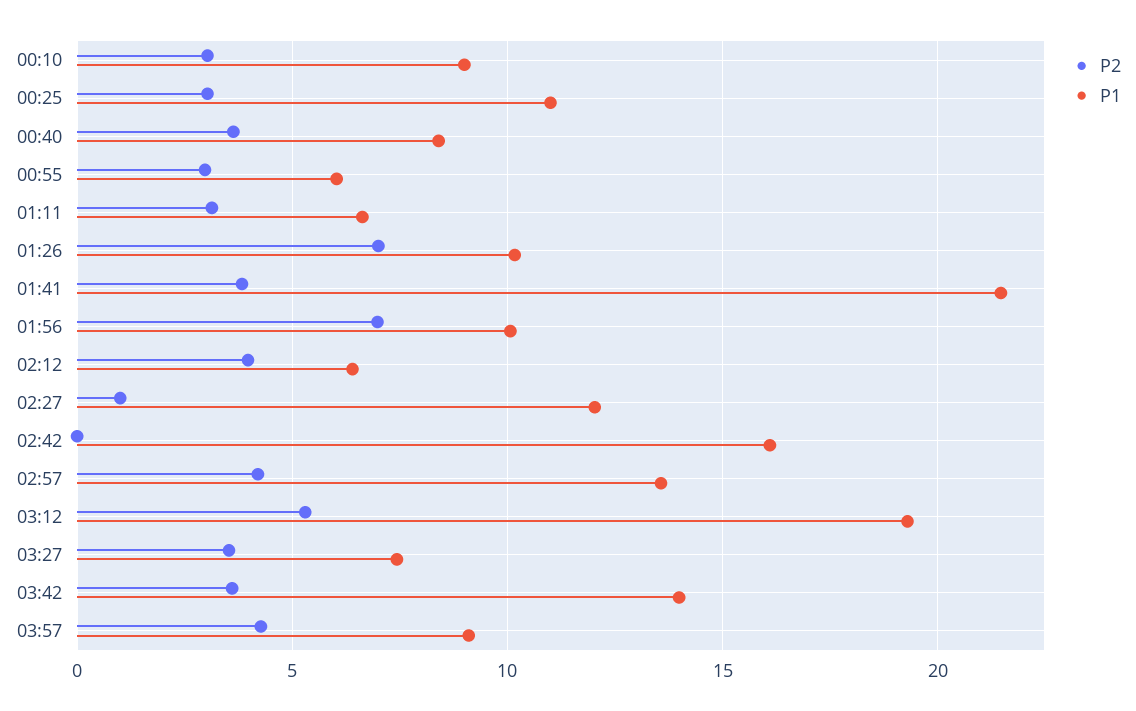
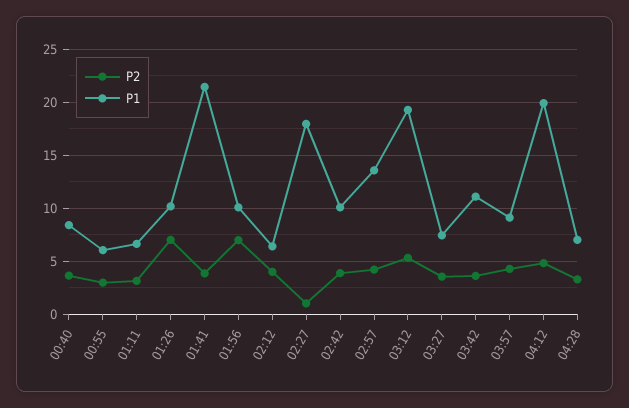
P2, 00:10: 3 -> none
P1, 00:10: 9 -> none
P2, 00:25: 3 -> none
P1, 00:25: 11 -> none
P1, 02:27: 12 -> 18
P2, 02:42: 0 -> 4
P1, 02:42: 16 -> 10
P1, 03:42: 14 -> 11
P2, 04:12: none -> 5
P1, 04:12: none -> 20
P2, 04:28: none -> 3
P1, 04:28: none -> 7

